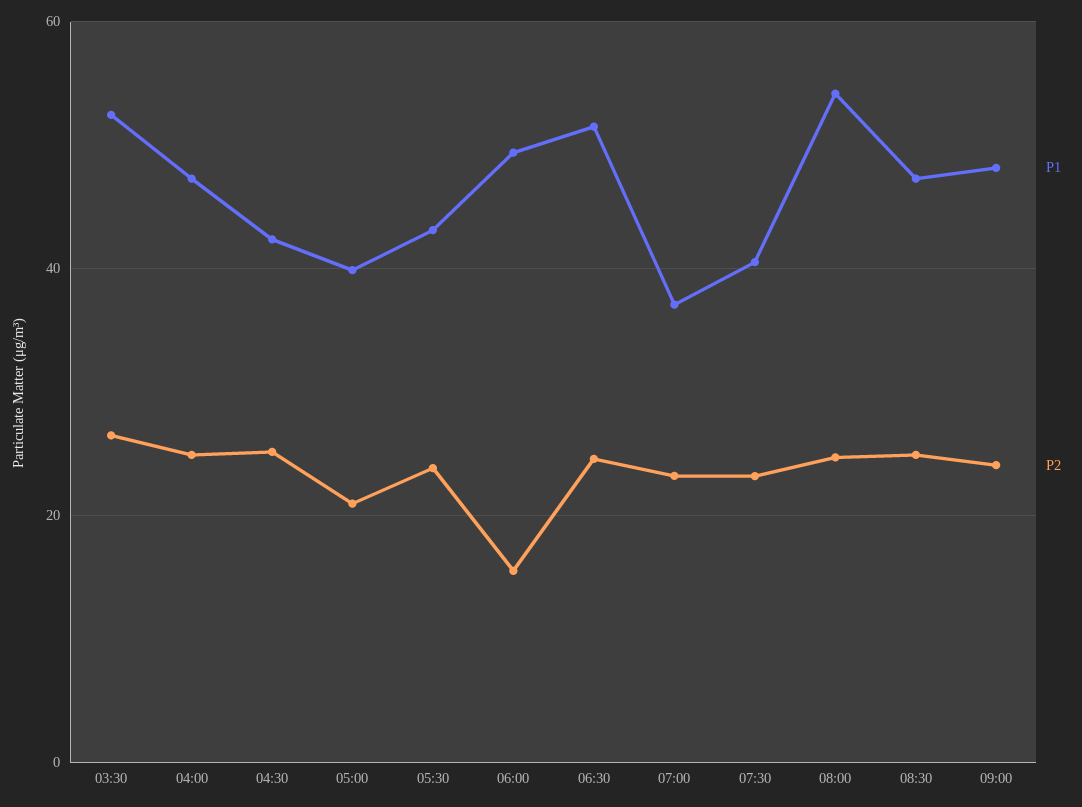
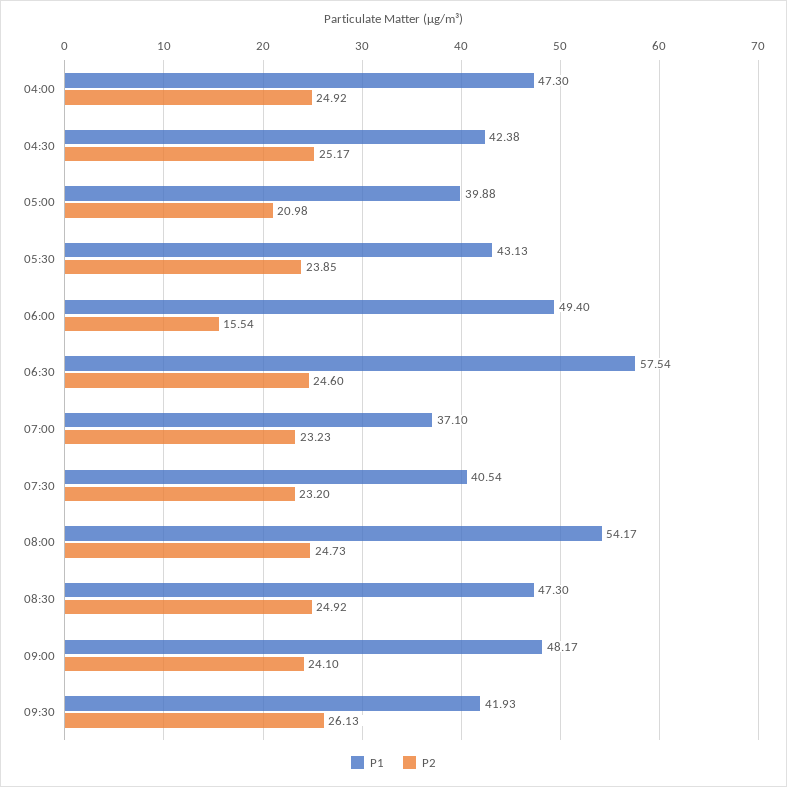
P1, 03:30: 52 -> none
P2, 03:30: 26 -> none
P1, 06:30: 52 -> 57.54
P1, 09:30: none -> 41.93
P2, 09:30: none -> 26.13

